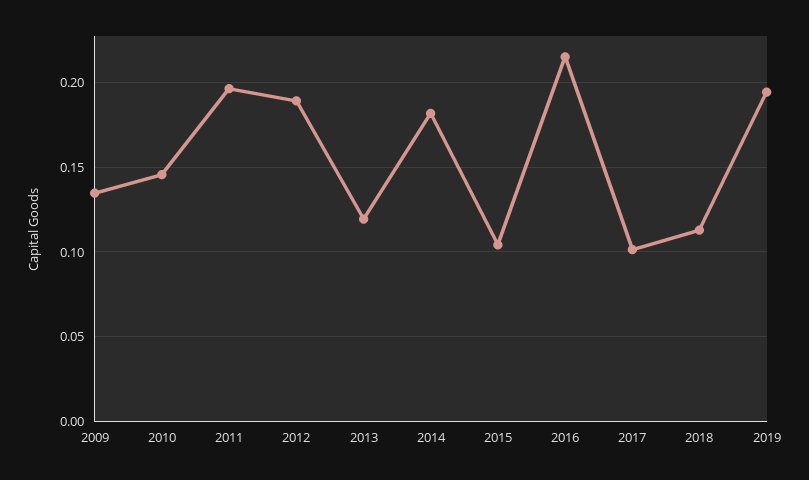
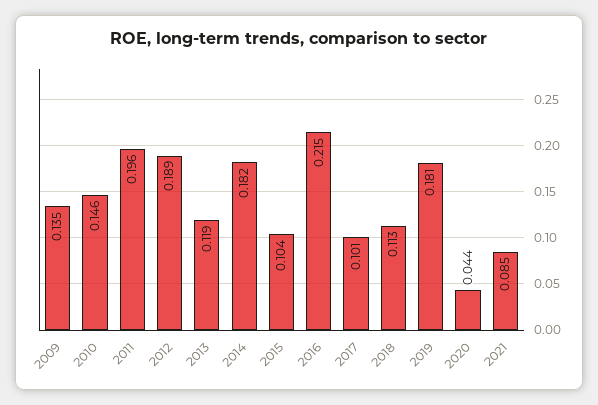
2019: 0.195 -> 0.181
2020: none -> 0.044
2021: none -> 0.085

